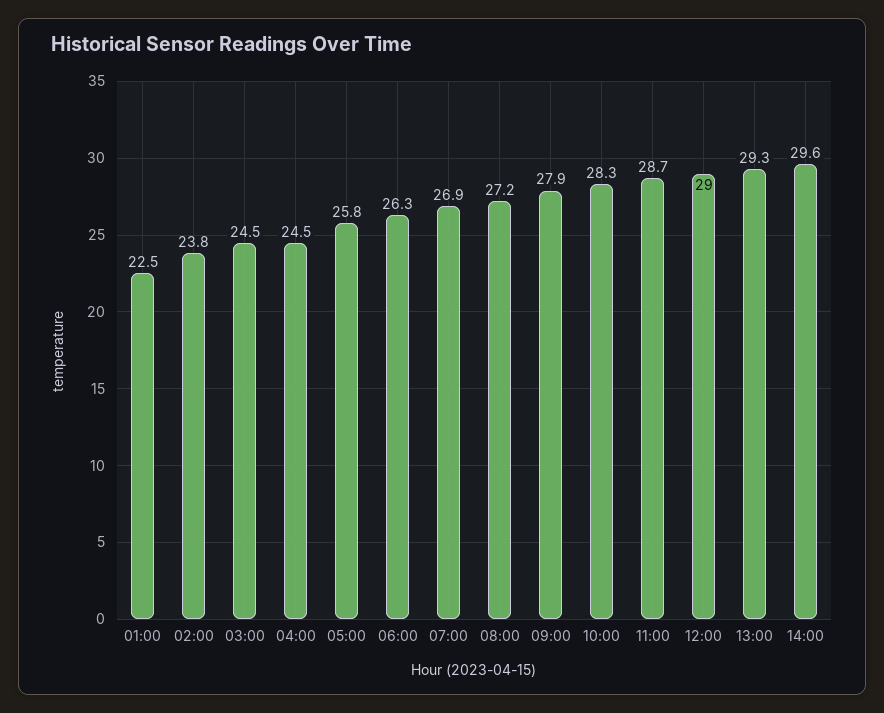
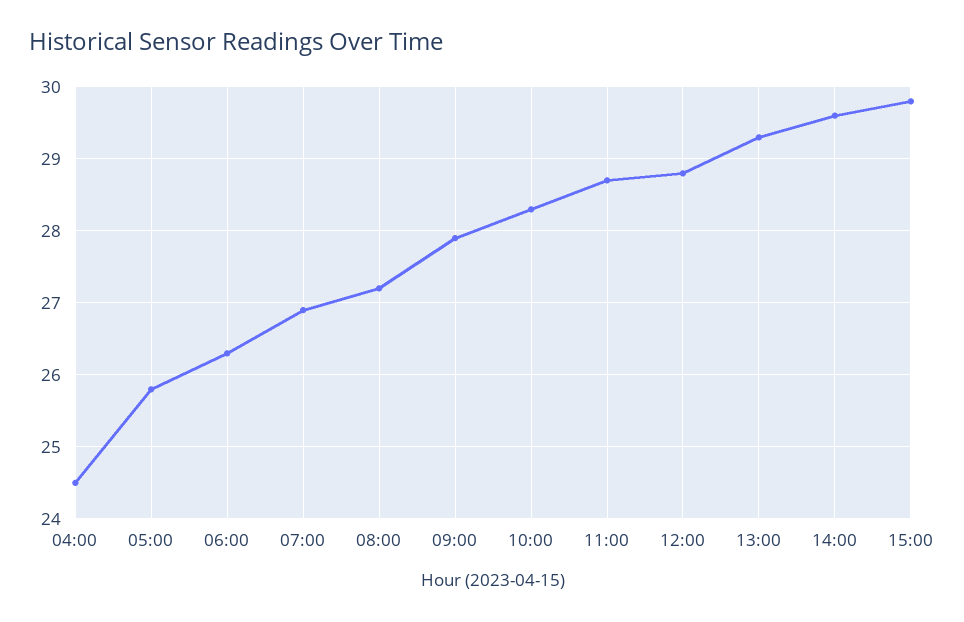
01:00: 22.5 -> none
02:00: 23.8 -> none
03:00: 24.5 -> none
12:00: 29 -> 28.8
15:00: none -> 29.8

